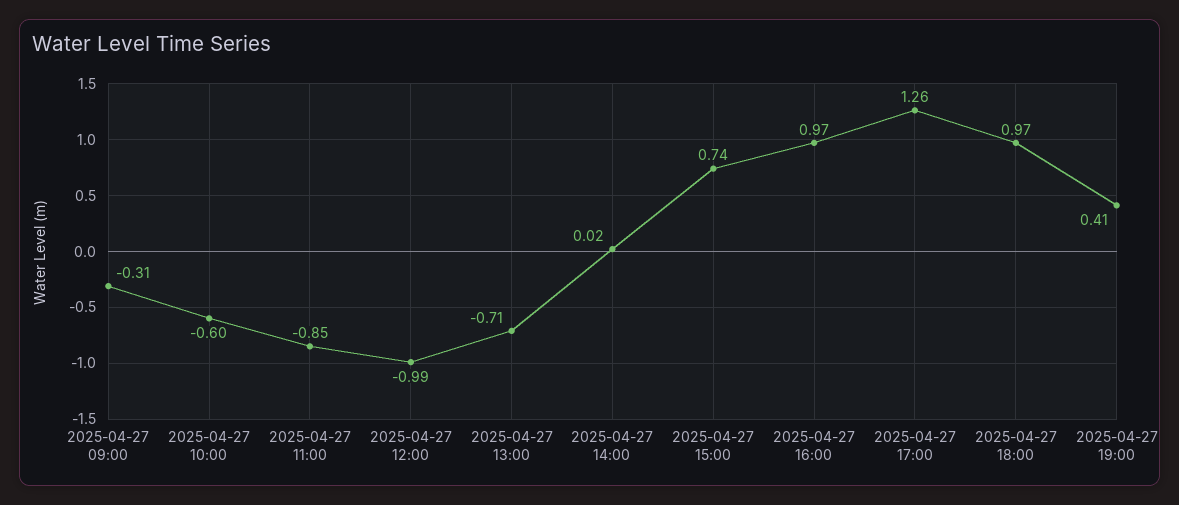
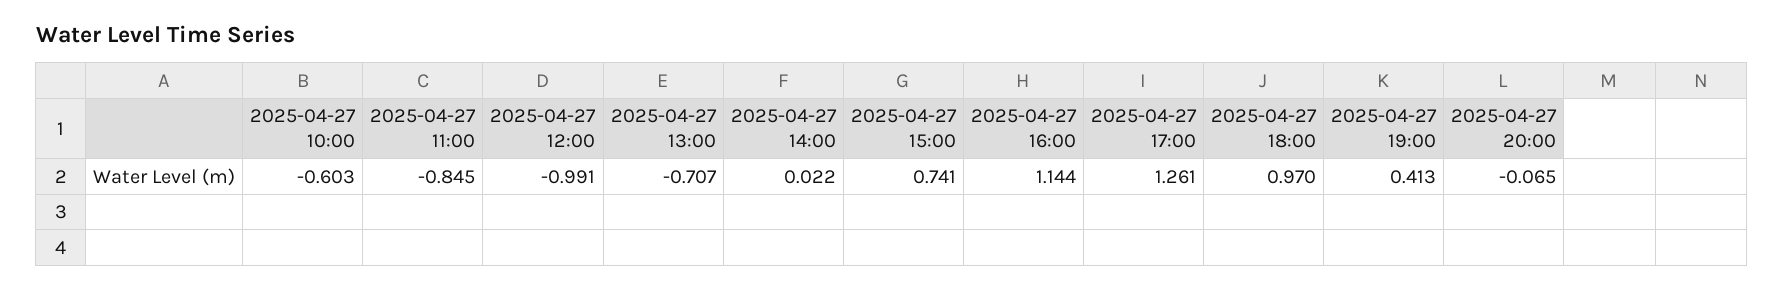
2025-04-27 09:00: -0.31 -> none
2025-04-27 16:00: 0.97 -> 1.144
2025-04-27 20:00: none -> -0.065

